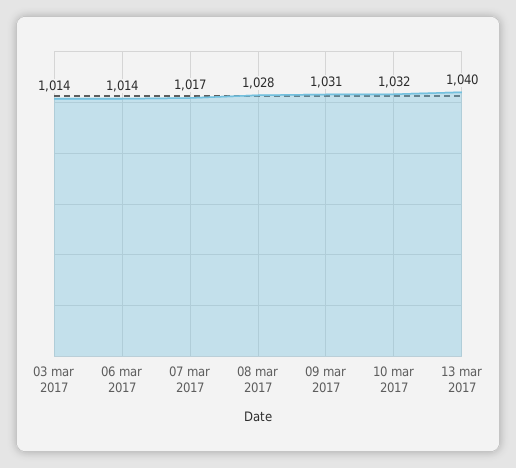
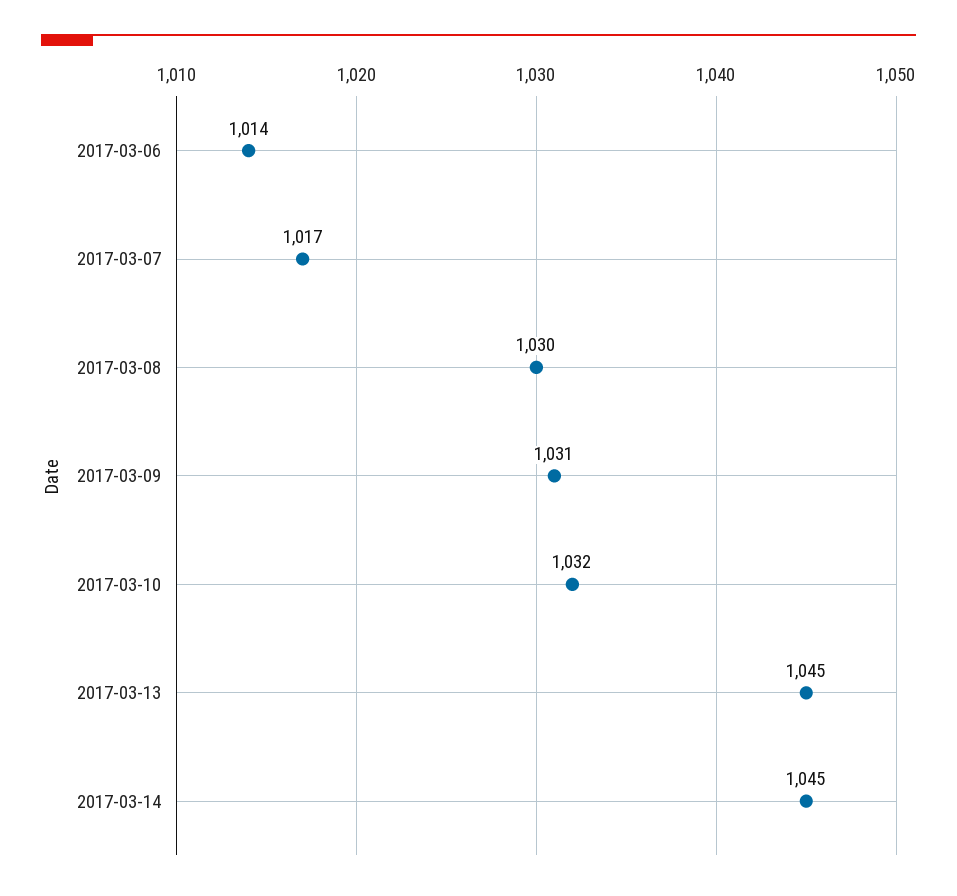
03 mar 2017: 1014 -> none
08 mar 2017: 1028 -> 1030
13 mar 2017: 1040 -> 1045
2017-03-14: none -> 1045

